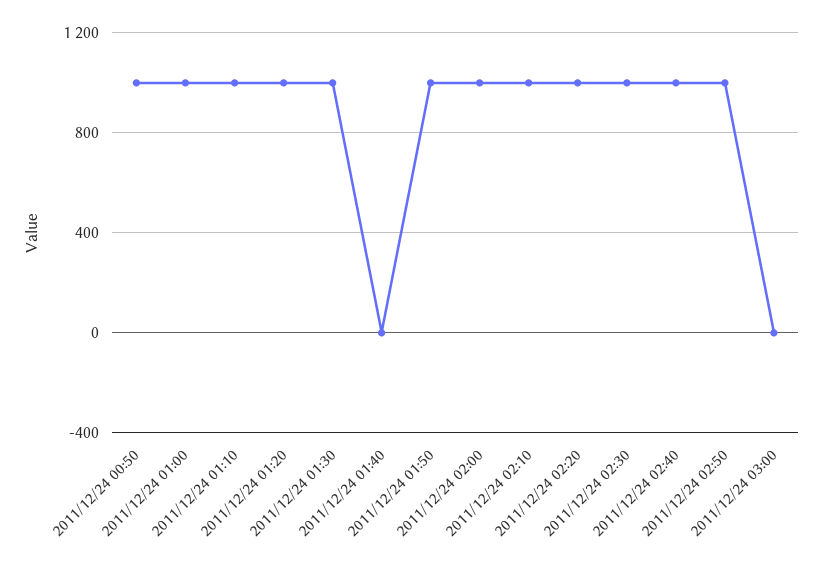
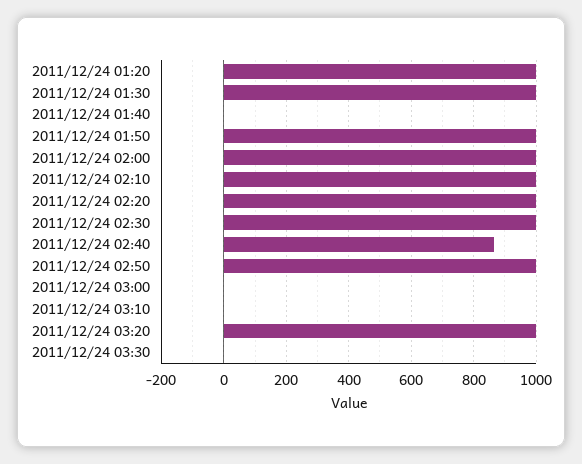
2011/12/24 00:50: 1000 -> none
2011/12/24 01:00: 1000 -> none
2011/12/24 01:10: 1000 -> none
2011/12/24 02:40: 1000 -> 860
2011/12/24 03:10: none -> 0
2011/12/24 03:20: none -> 1000
2011/12/24 03:30: none -> 0

